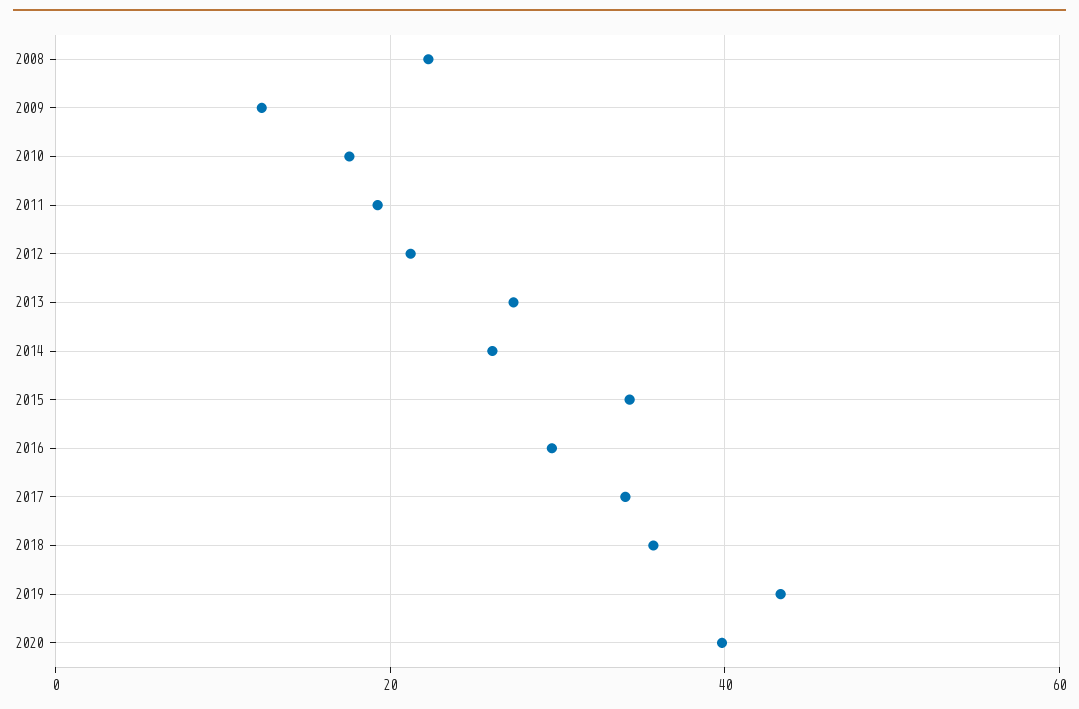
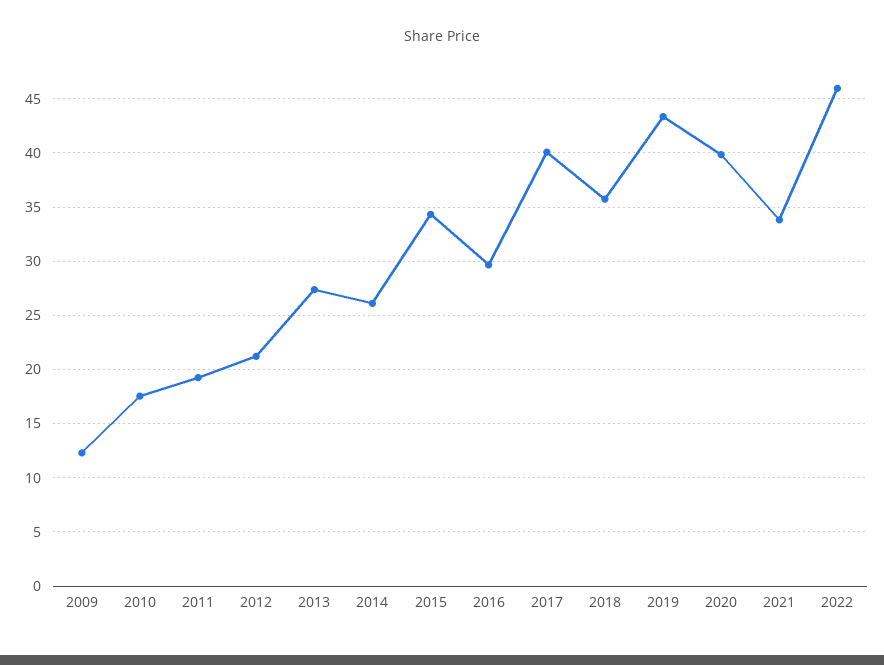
2008: 22 -> none
2017: 34 -> 40
2021: none -> 34
2022: none -> 46

